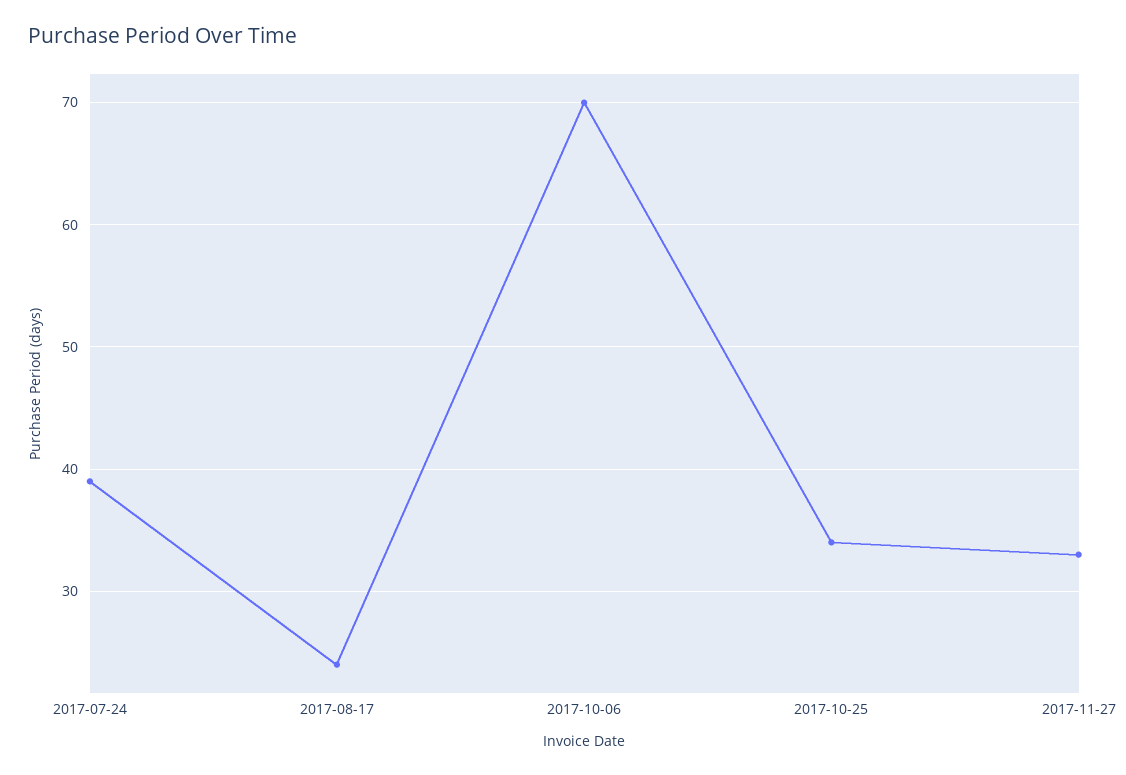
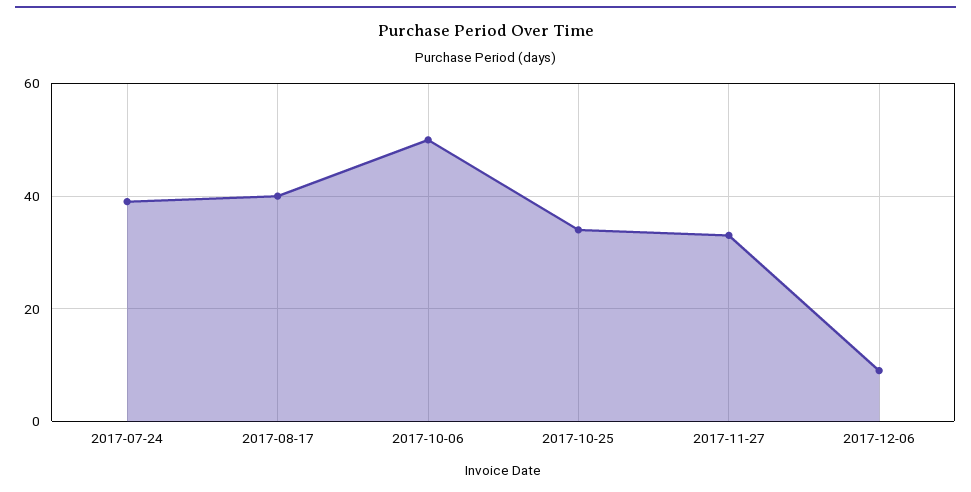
2017-08-17: 24 -> 40
2017-10-06: 70 -> 50
2017-12-06: none -> 10

